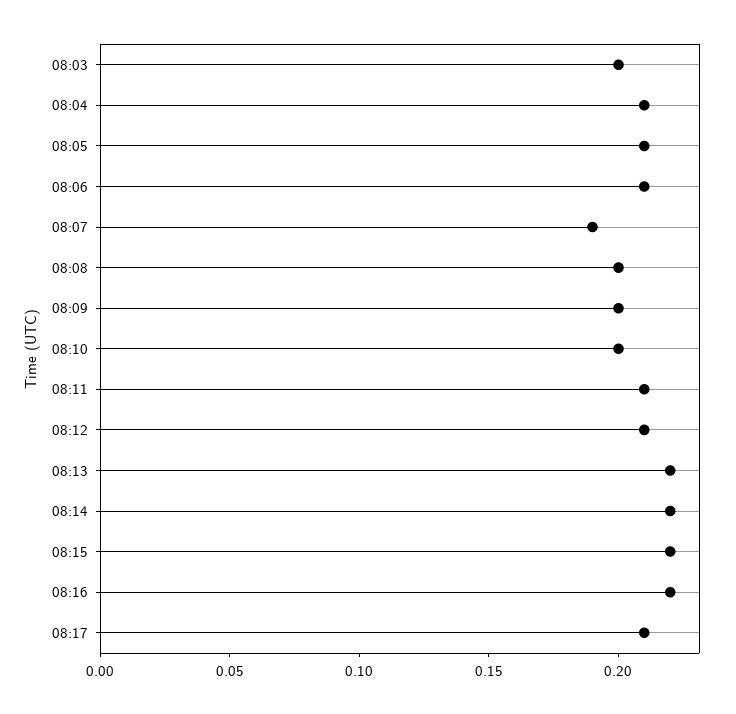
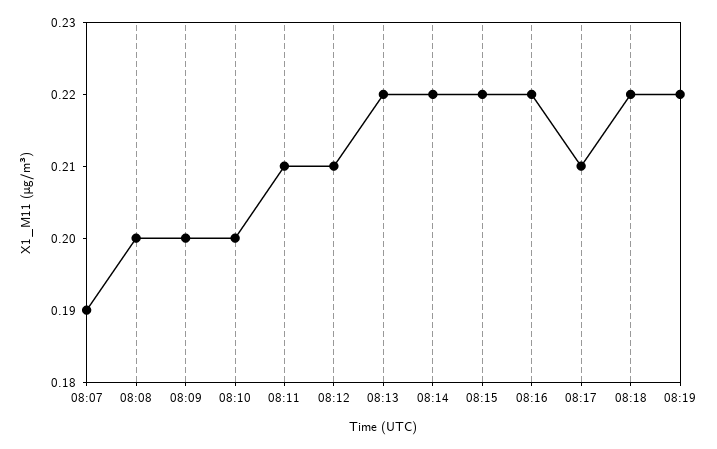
08:03: 0.2 -> none
08:04: 0.21 -> none
08:05: 0.21 -> none
08:06: 0.21 -> none
08:18: none -> 0.22
08:19: none -> 0.22

